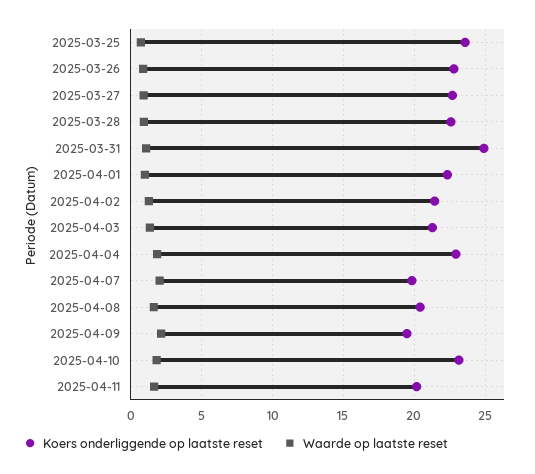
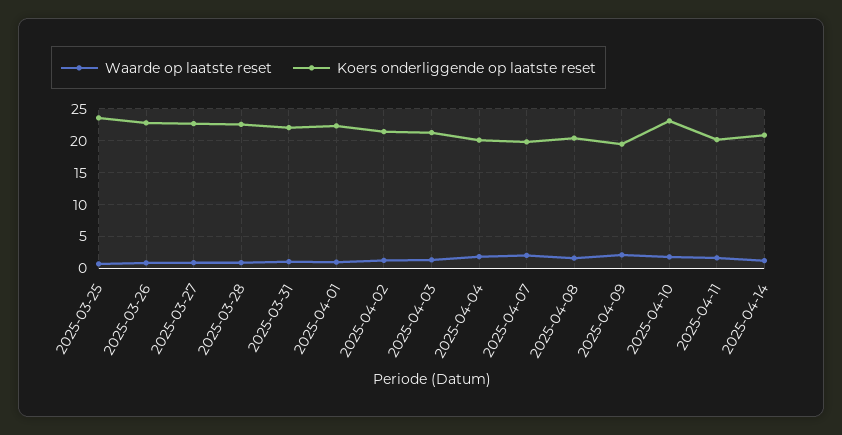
Koers onderliggende op laatste reset, 2025-03-31: 25 -> 22
Koers onderliggende op laatste reset, 2025-04-04: 23 -> 20
Waarde op laatste reset, 2025-04-14: none -> 1
Koers onderliggende op laatste reset, 2025-04-14: none -> 21

